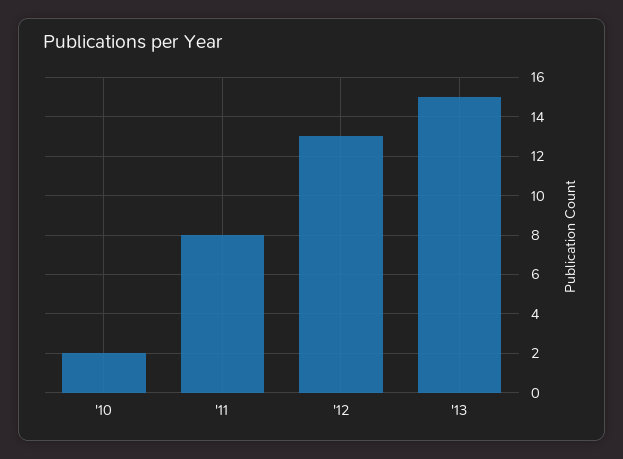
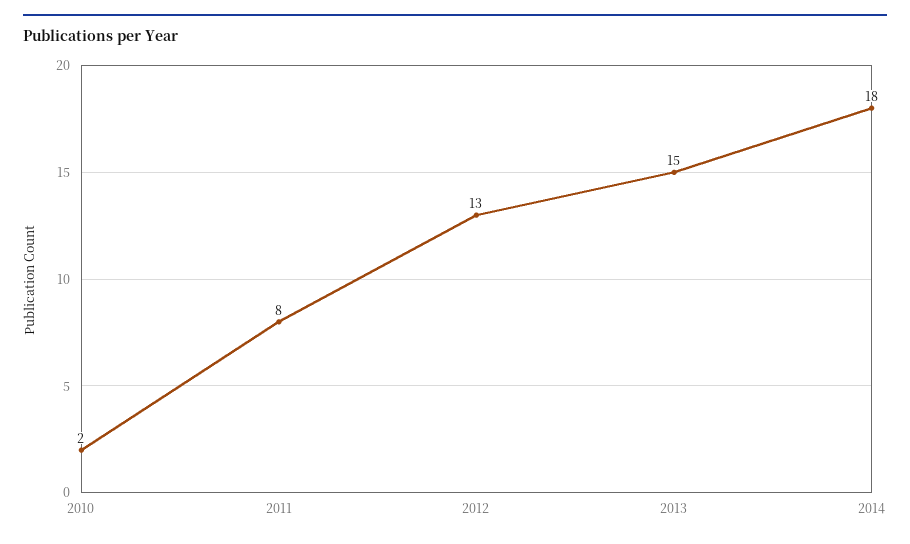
2014: none -> 18

